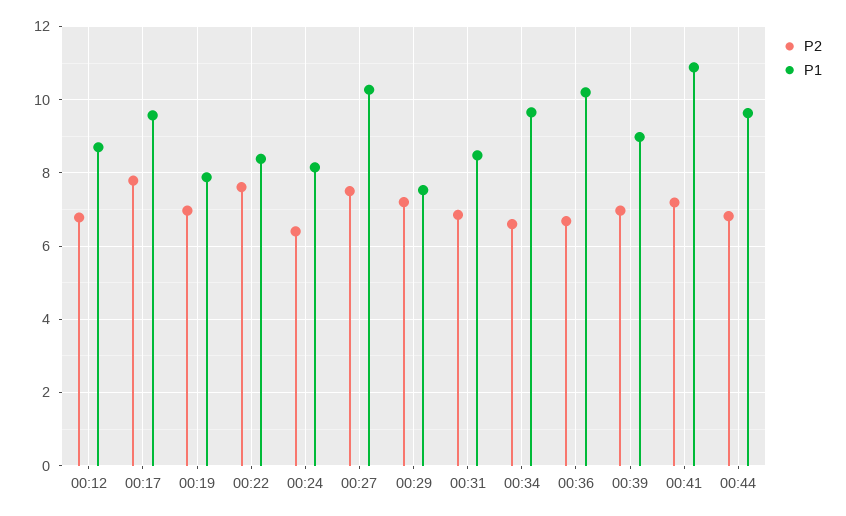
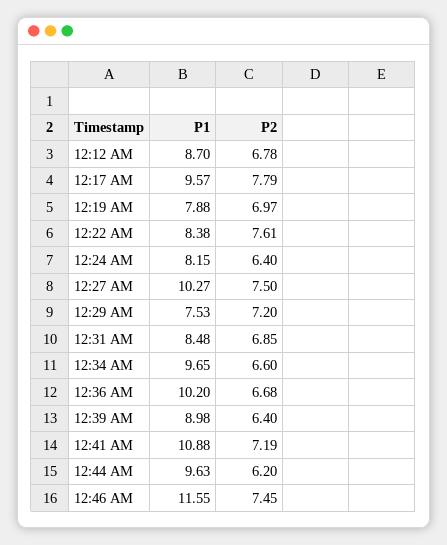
P2, 00:39: 7 -> 6.4
P2, 00:44: 6.8 -> 6.2
P1, 12:46 AM: none -> 11.55
P2, 12:46 AM: none -> 7.45

